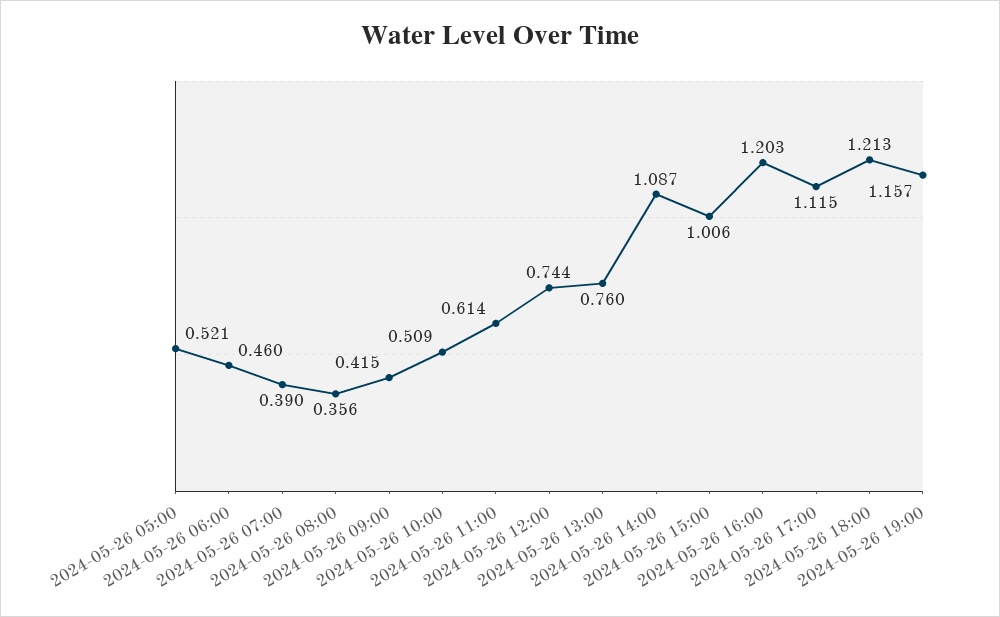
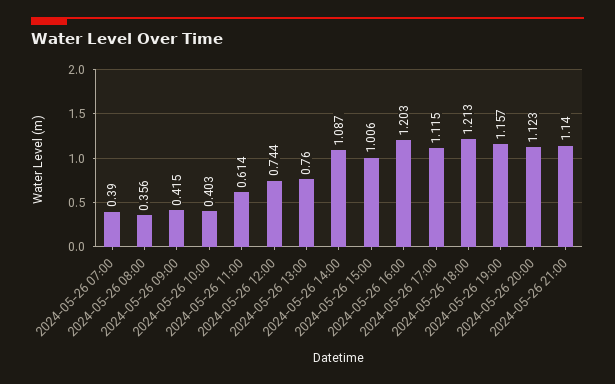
2024-05-26 05:00: 0.521 -> none
2024-05-26 06:00: 0.46 -> none
2024-05-26 10:00: 0.509 -> 0.403
2024-05-26 20:00: none -> 1.123
2024-05-26 21:00: none -> 1.14

